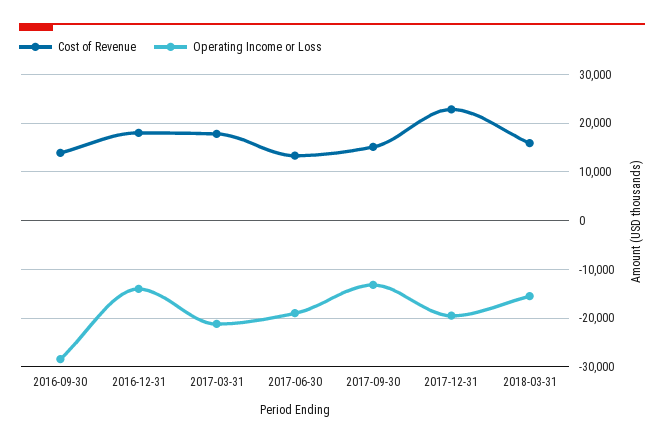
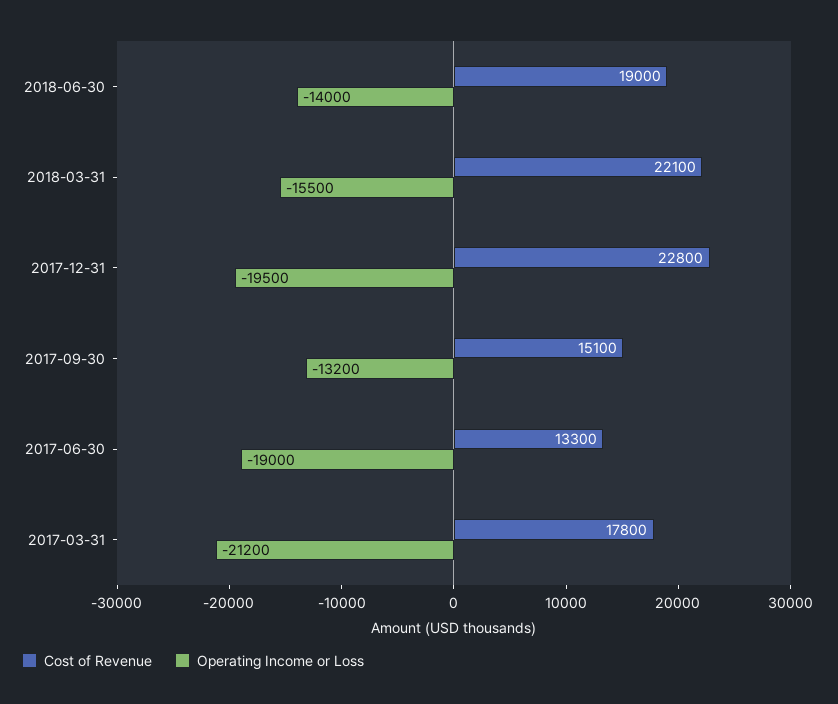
Cost of Revenue, 2016-09-30: 14000 -> none
Operating Income or Loss, 2016-09-30: -28000 -> none
Cost of Revenue, 2016-12-31: 18000 -> none
Operating Income or Loss, 2016-12-31: -14000 -> none
Cost of Revenue, 2018-03-31: 16000 -> 22100
Cost of Revenue, 2018-06-30: none -> 19000
Operating Income or Loss, 2018-06-30: none -> -14000

